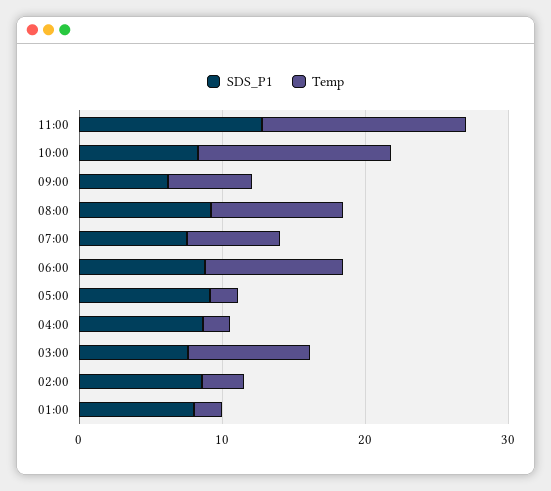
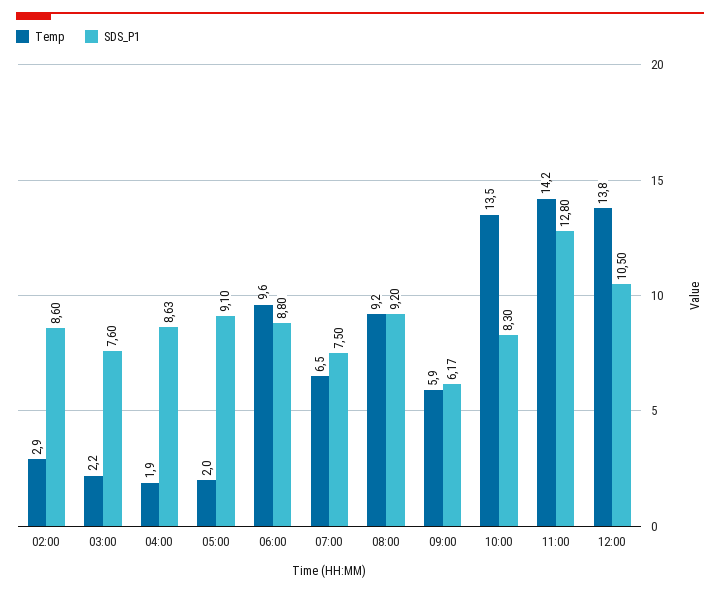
Temp, 03:00: 8 -> 2.2
SDS_P1, 01:00: 8 -> none
Temp, 01:00: 2 -> none
Temp, 12:00: none -> 13.8
SDS_P1, 12:00: none -> 10.5

